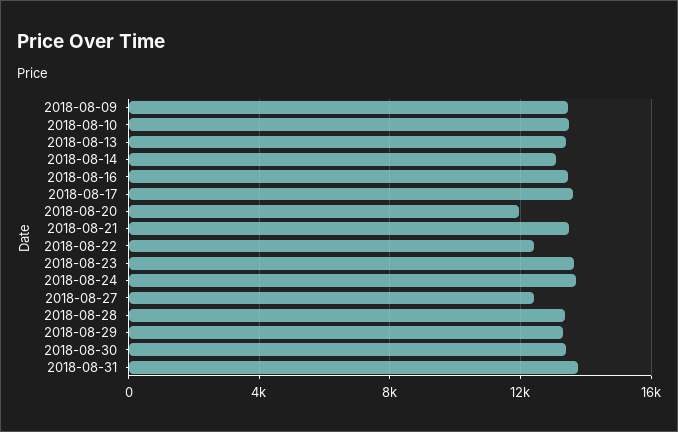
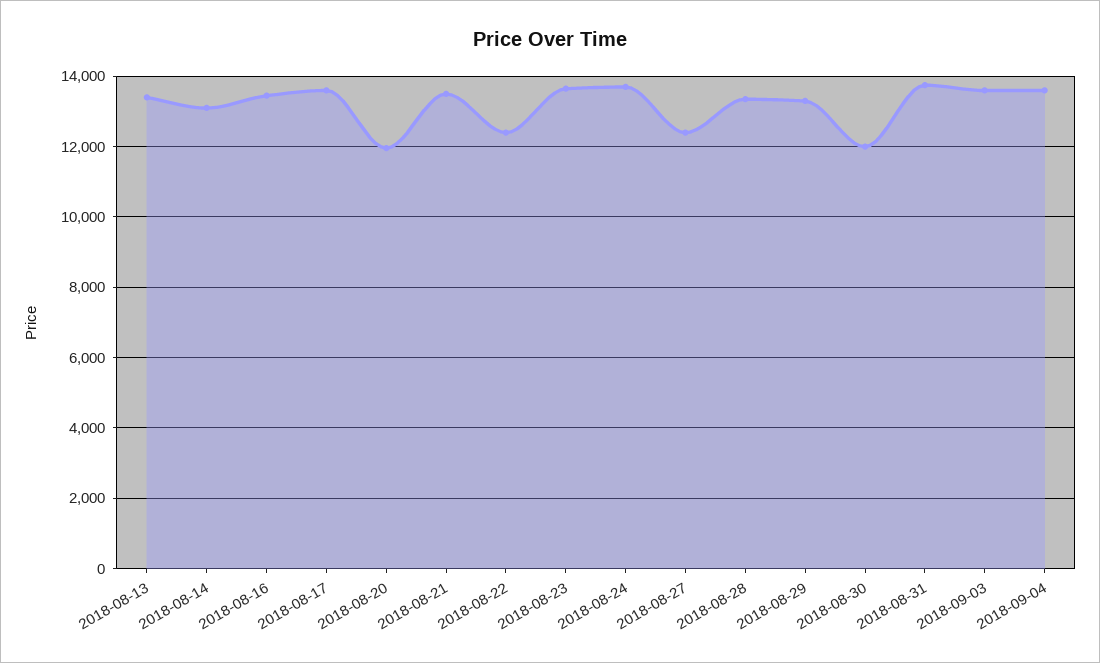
2018-08-09: 13500 -> none
2018-08-10: 13500 -> none
2018-08-30: 13500 -> 12000
2018-09-03: none -> 13600
2018-09-04: none -> 13600

